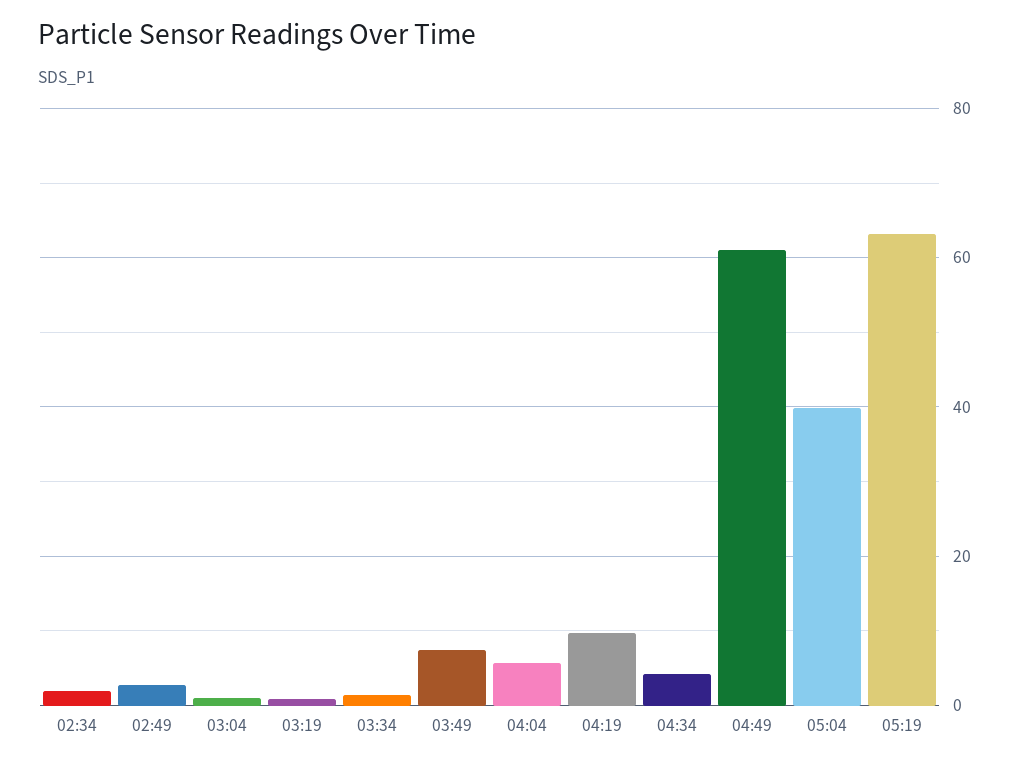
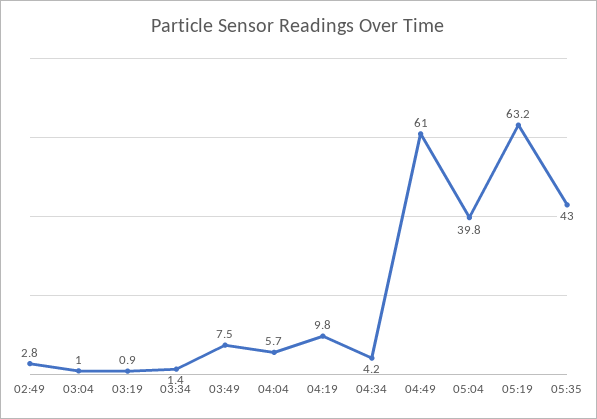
02:34: 2 -> none
05:35: none -> 43

